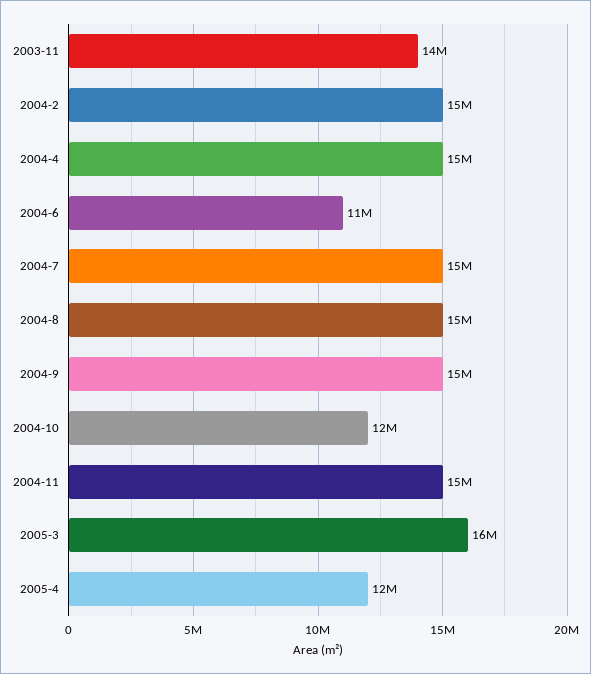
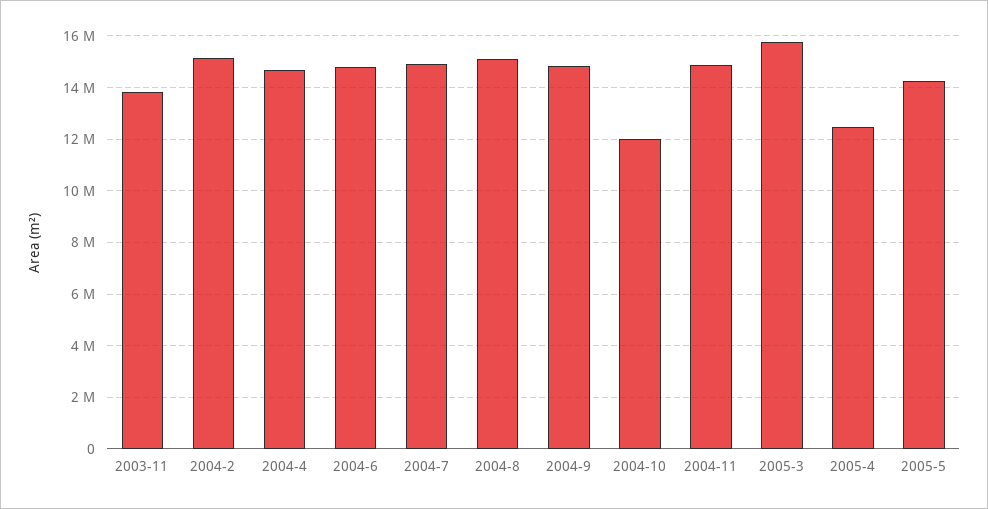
2004-6: 11000000 -> 14750000
2005-5: none -> 14250000

